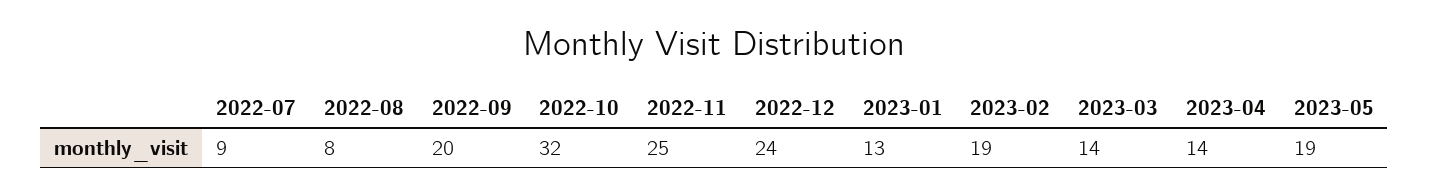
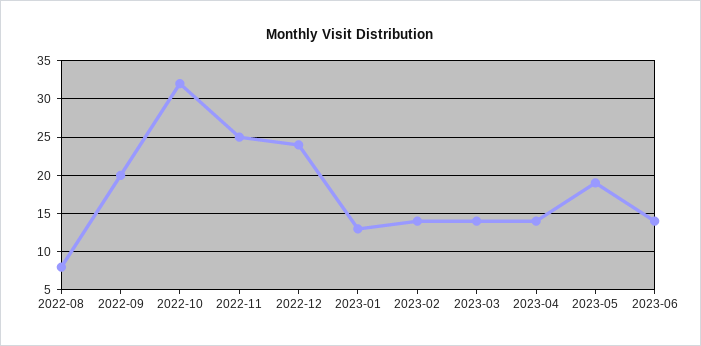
2022-07: 9 -> none
2023-02: 19 -> 14
2023-06: none -> 14

